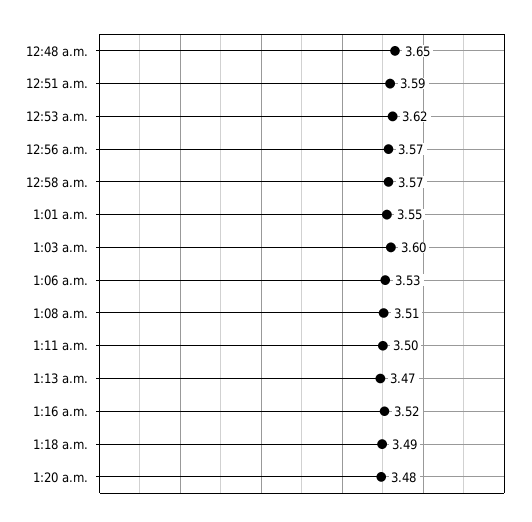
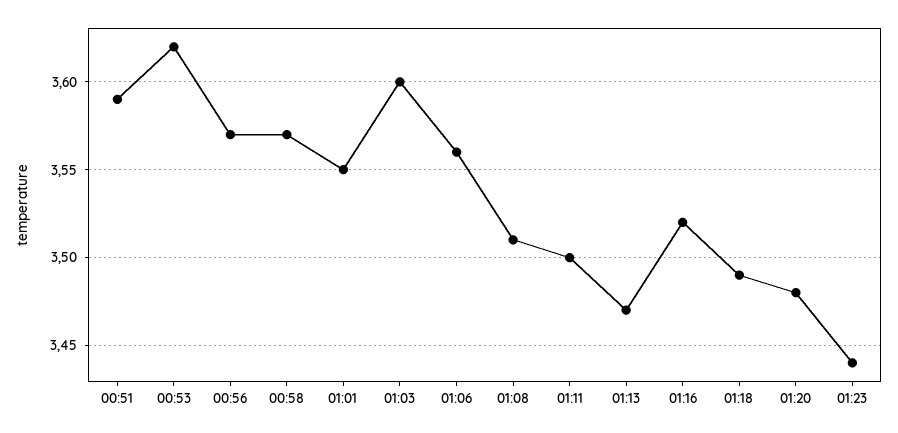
12:48 a.m.: 3.65 -> none
1:06 a.m.: 3.53 -> 3.56
01:23: none -> 3.44

